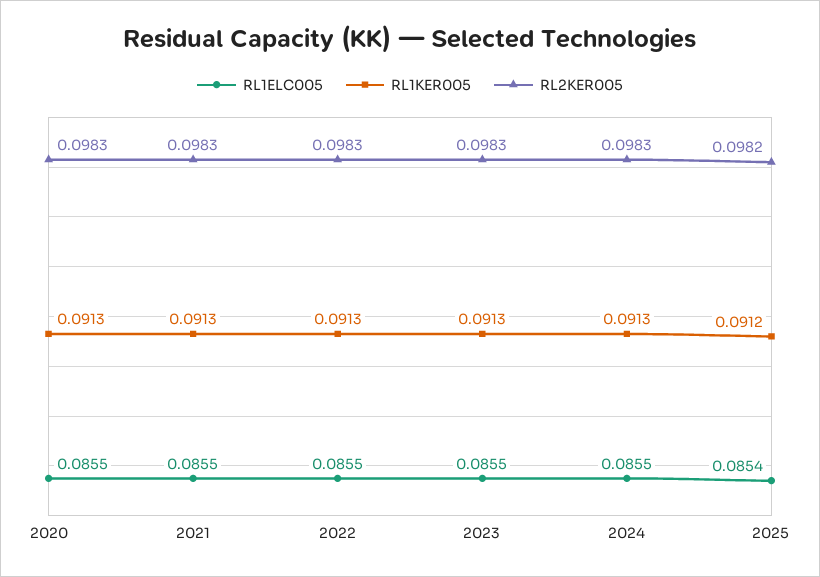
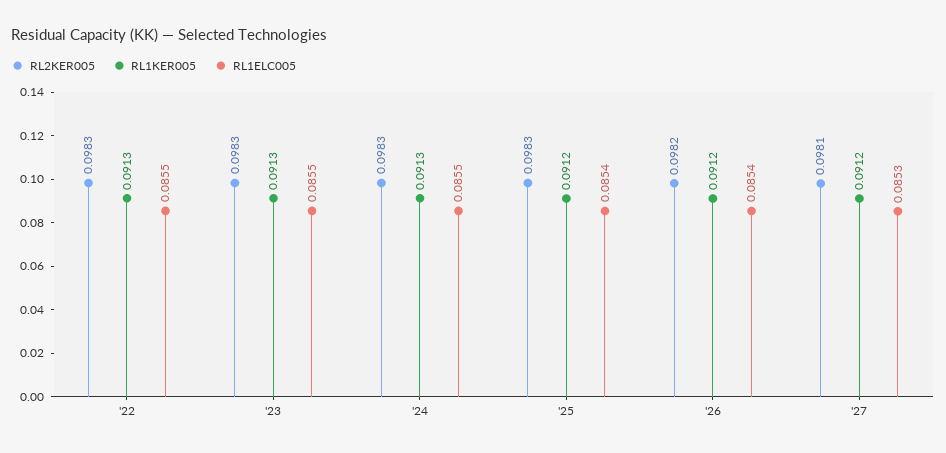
RL1ELC005, 2020: 0.0855 -> none
RL1KER005, 2020: 0.0913 -> none
RL2KER005, 2020: 0.0983 -> none
RL1ELC005, 2021: 0.0855 -> none
RL1KER005, 2021: 0.0913 -> none
RL2KER005, 2021: 0.0983 -> none
RL2KER005, 2025: 0.0982 -> 0.0983
RL2KER005, '26: none -> 0.0982
RL1KER005, '26: none -> 0.0912
RL1ELC005, '26: none -> 0.0854
RL2KER005, '27: none -> 0.0981
RL1KER005, '27: none -> 0.0912
RL1ELC005, '27: none -> 0.0853

